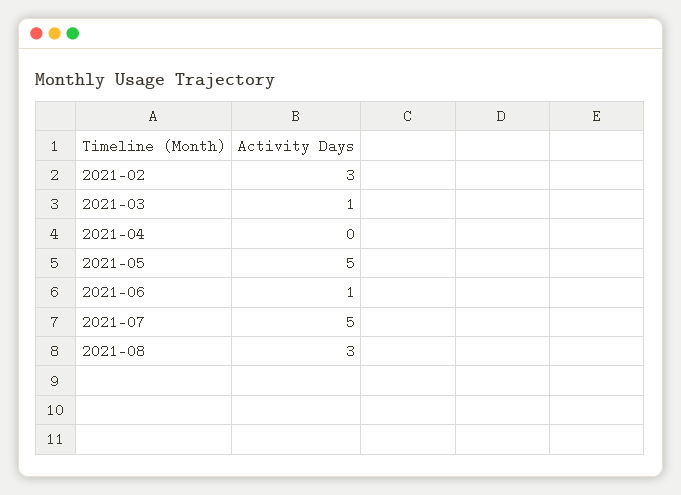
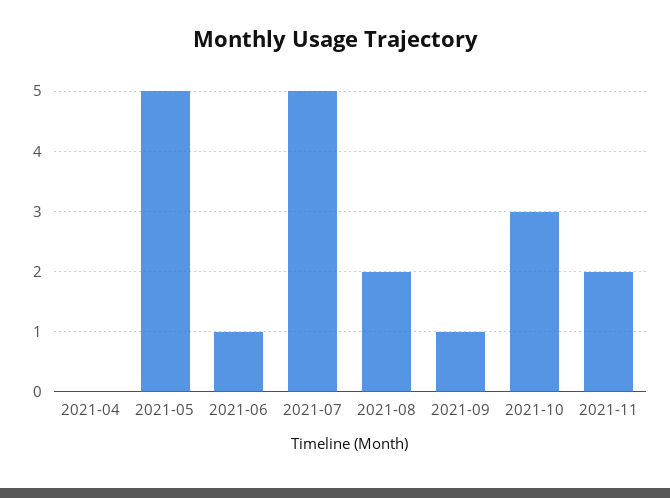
2021-02: 3 -> none
2021-03: 1 -> none
2021-08: 3 -> 2
2021-09: none -> 1
2021-10: none -> 3
2021-11: none -> 2

